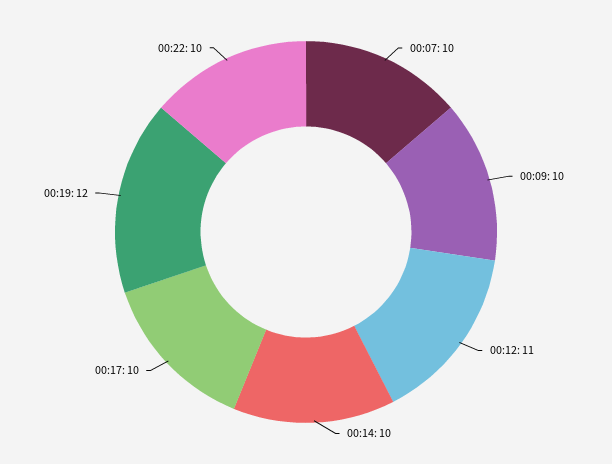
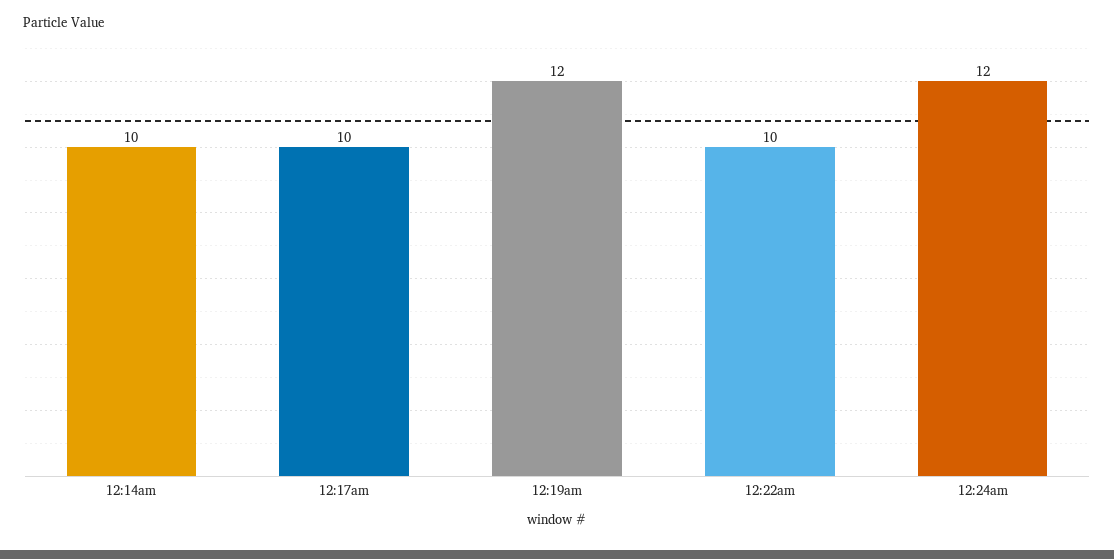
00:07: 10 -> none
00:09: 10 -> none
00:12: 11 -> none
12:24am: none -> 12

